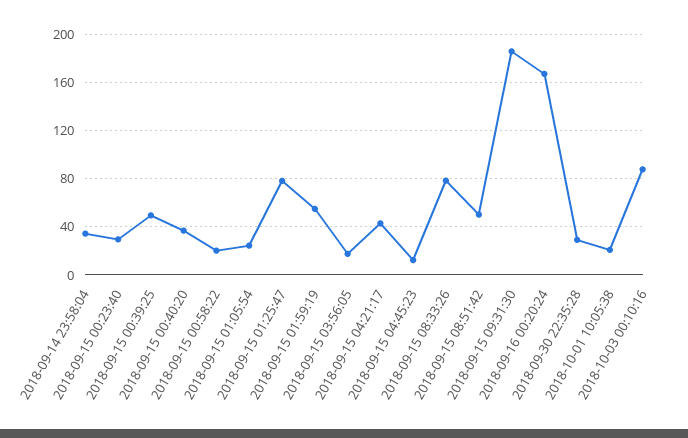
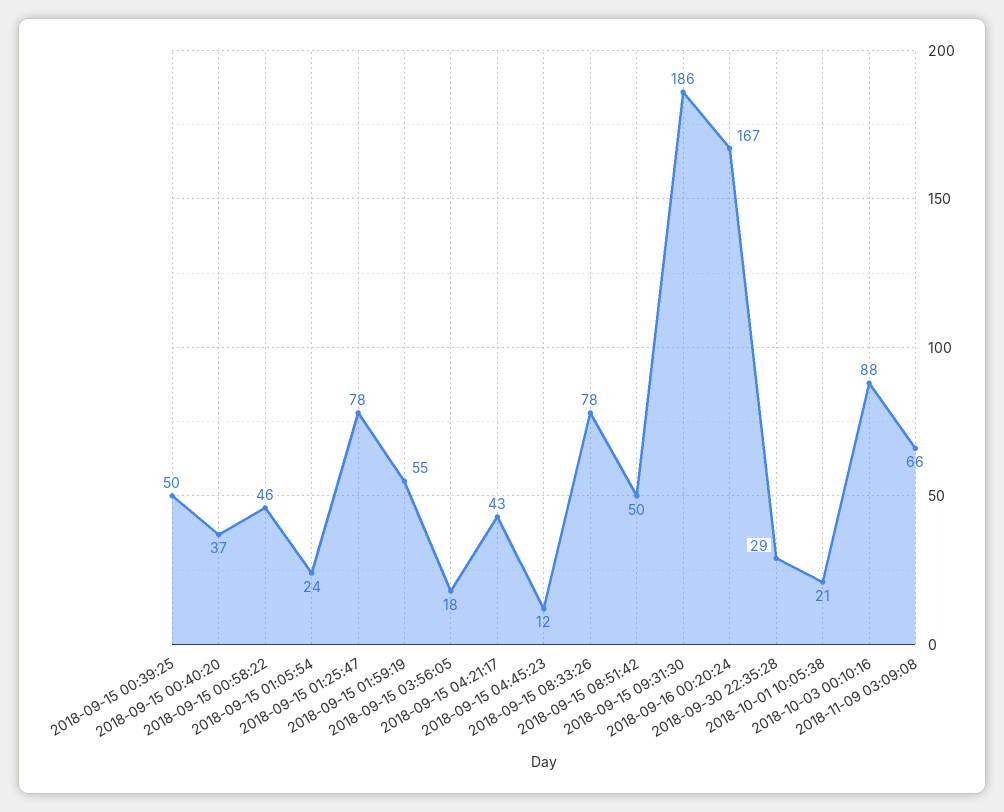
2018-09-14 23:58:04: 35 -> none
2018-09-15 00:23:40: 30 -> none
2018-09-15 00:58:22: 20 -> 46
2018-11-09 03:09:08: none -> 66

